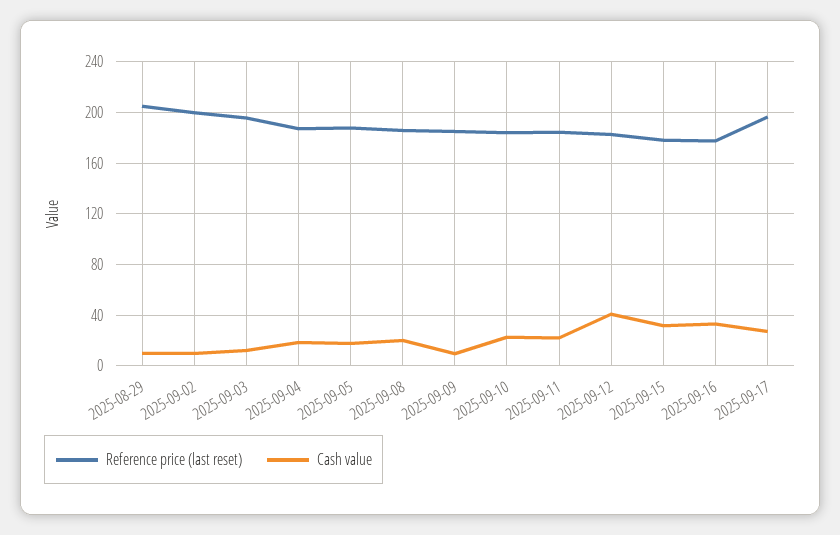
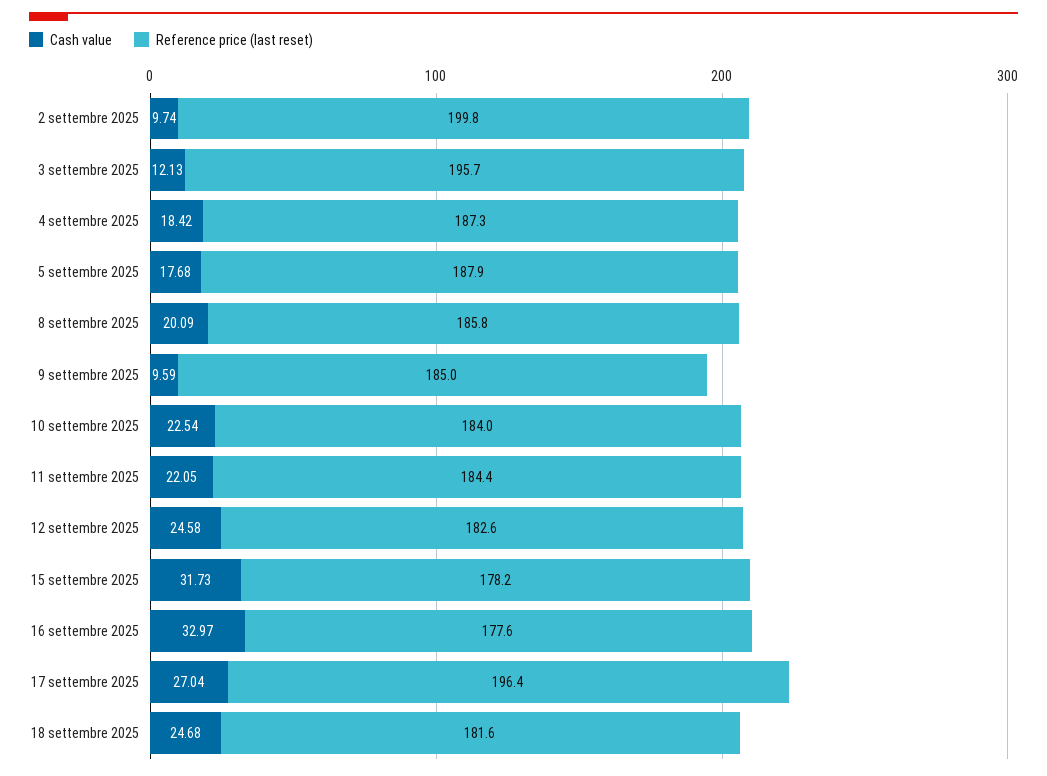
Reference price (last reset), 2025-08-29: 205 -> none
Cash value, 2025-08-29: 10 -> none
Cash value, 2025-09-12: 40 -> 24.58
Cash value, 18 settembre 2025: none -> 24.68
Reference price (last reset), 18 settembre 2025: none -> 181.6

